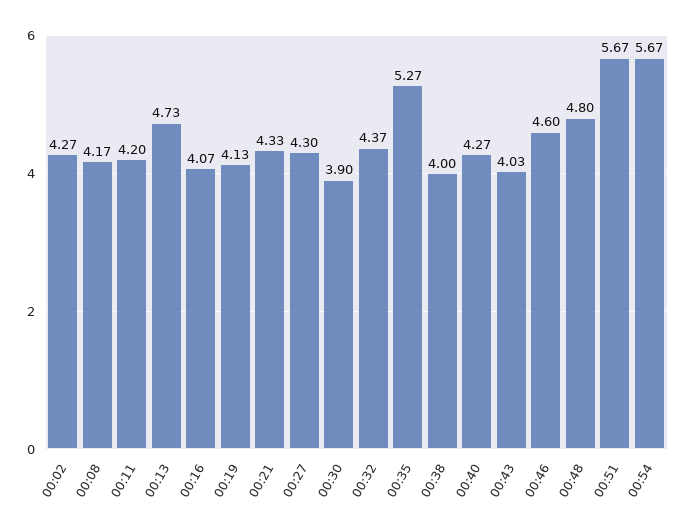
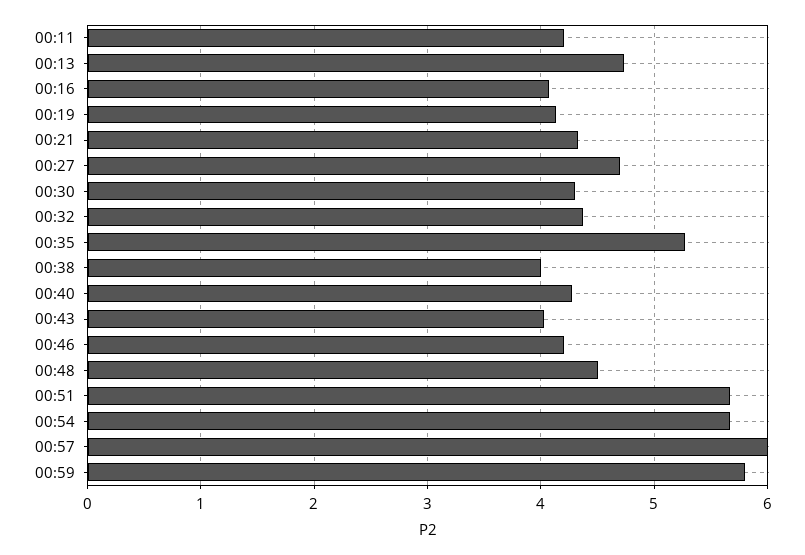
00:02: 4.27 -> none
00:08: 4.17 -> none
00:27: 4.3 -> 4.7
00:30: 3.9 -> 4.3
00:46: 4.6 -> 4.2
00:48: 4.8 -> 4.5
00:57: none -> 6
00:59: none -> 5.8

